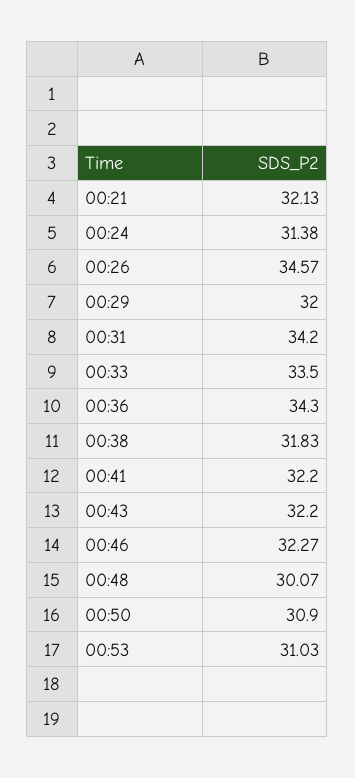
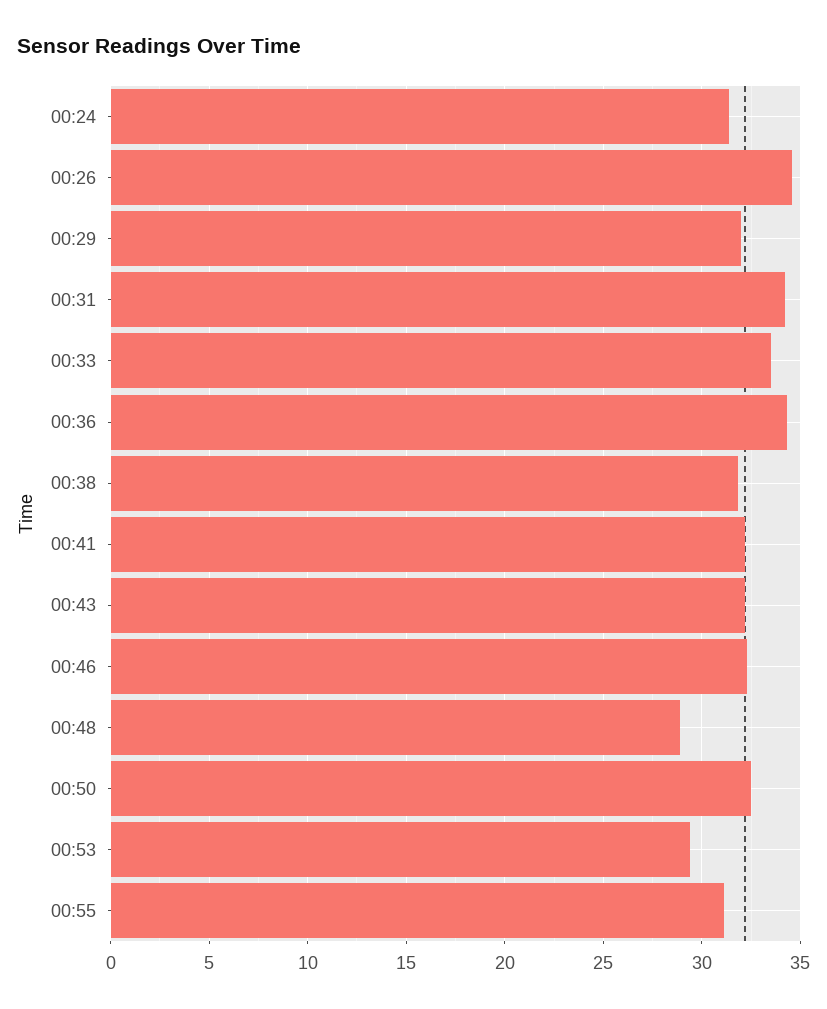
00:21: 32.13 -> none
00:48: 30.07 -> 29
00:50: 30.9 -> 32.5
00:53: 31.03 -> 29.5
00:55: none -> 31

